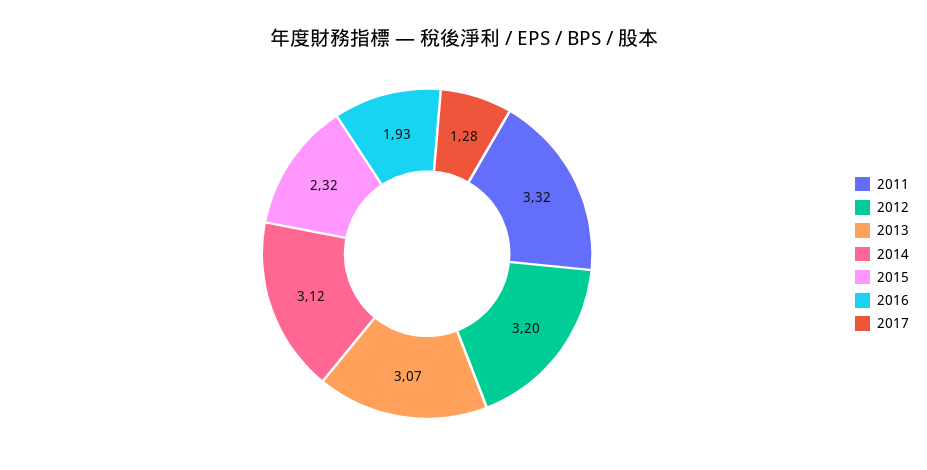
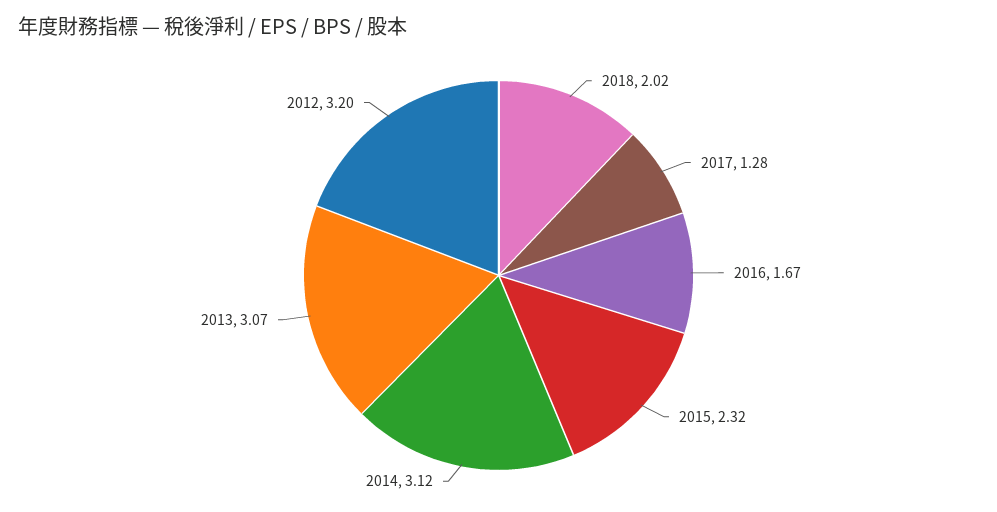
2011: 3.32 -> none
2016: 1.93 -> 1.67
2018: none -> 2.02

